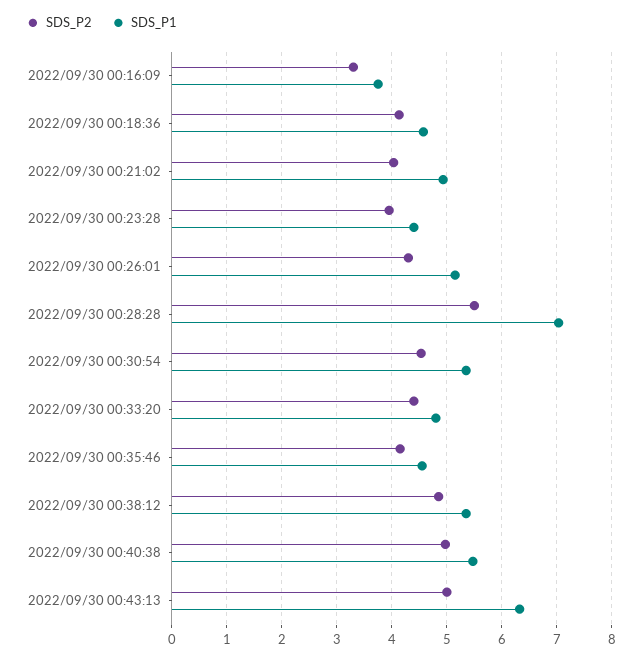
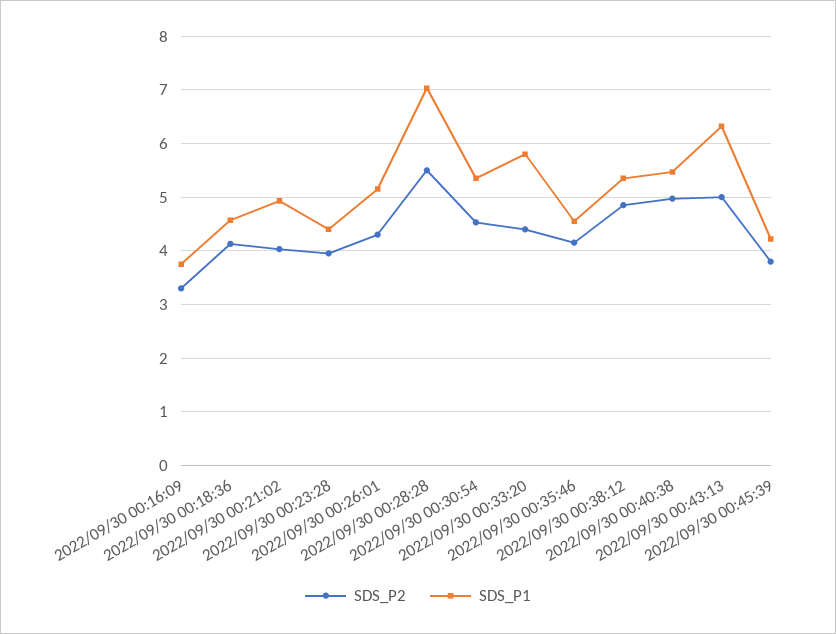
SDS_P1, 2022/09/30 00:33:20: 4.8 -> 5.8
SDS_P2, 2022/09/30 00:45:39: none -> 3.8
SDS_P1, 2022/09/30 00:45:39: none -> 4.2

